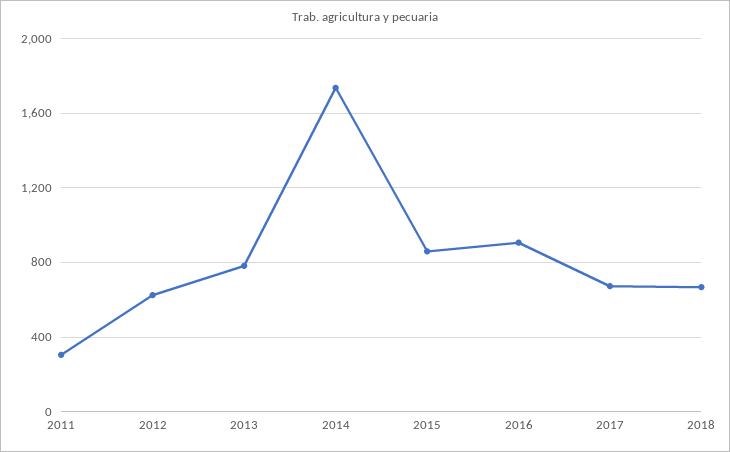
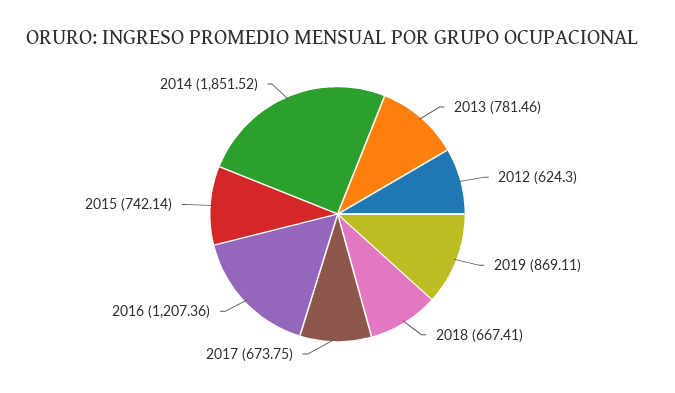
2011: 300 -> none
2014: 1750 -> 1851.52
2015: 850 -> 742.14
2016: 900 -> 1207.36
2019: none -> 869.11

